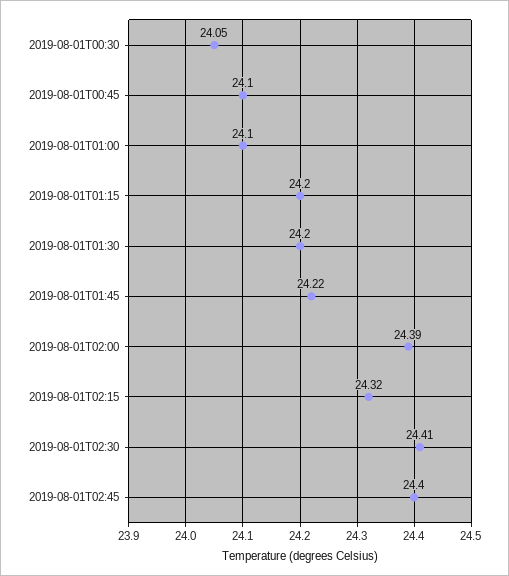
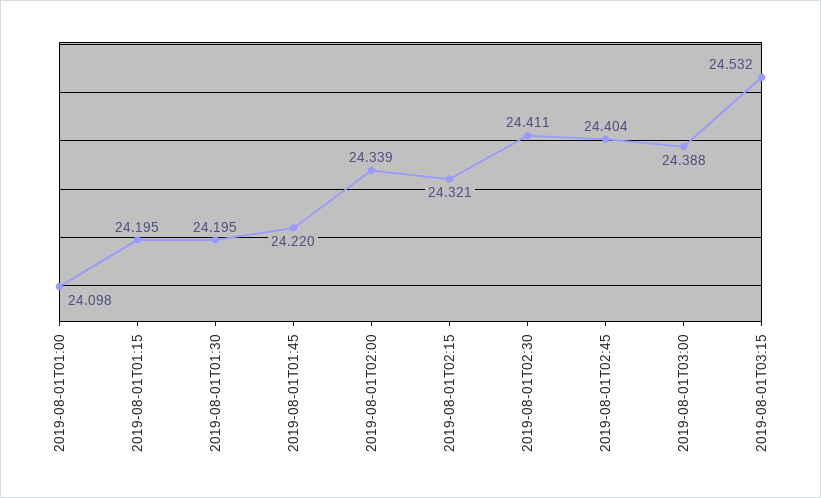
2019-08-01T00:30: 24.05 -> none
2019-08-01T00:45: 24.1 -> none
2019-08-01T02:00: 24.39 -> 24.339
2019-08-01T03:00: none -> 24.388
2019-08-01T03:15: none -> 24.532

